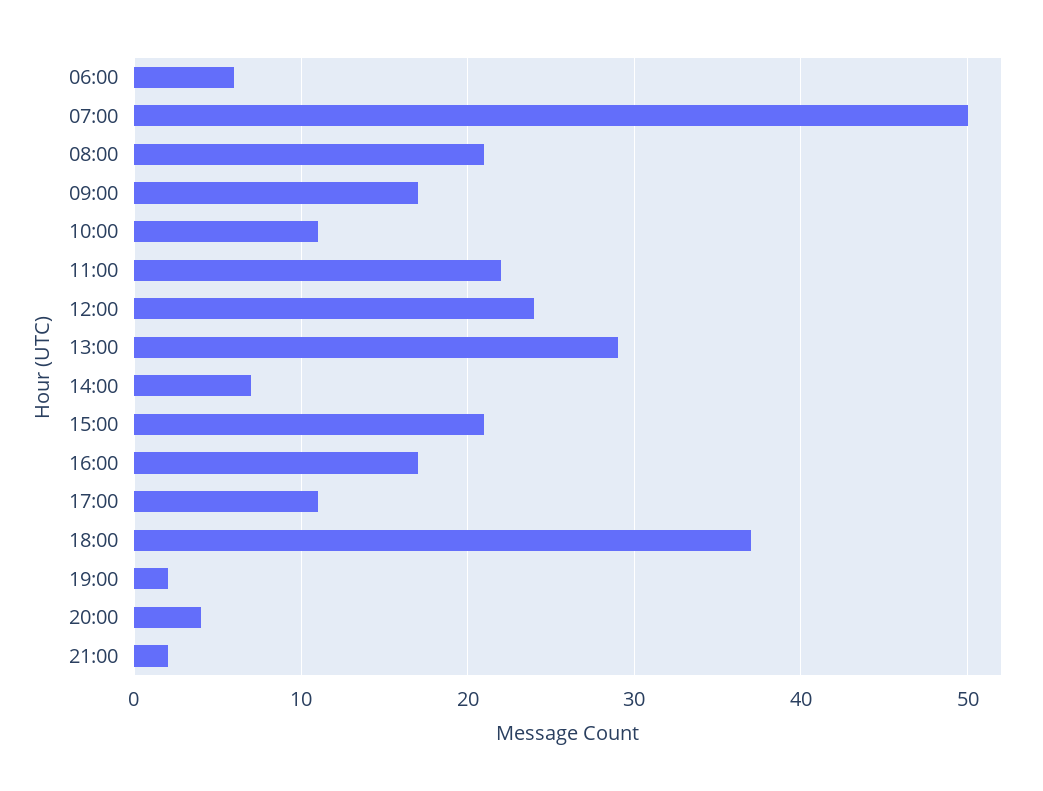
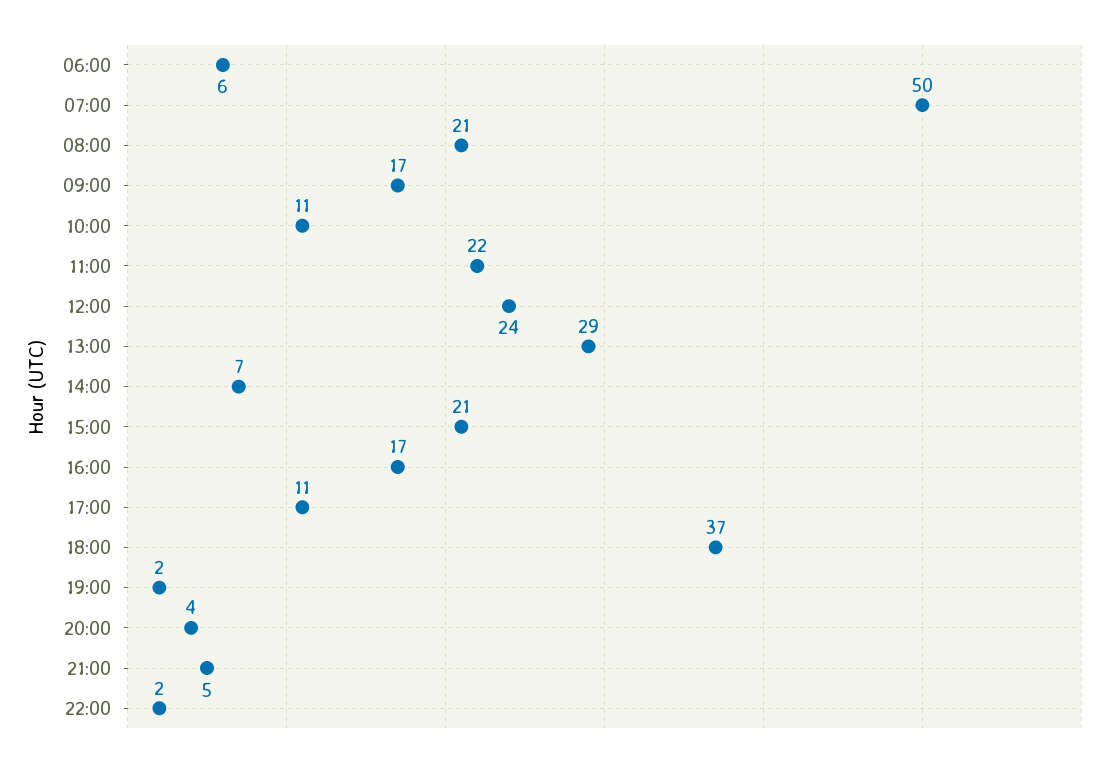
21:00: 2 -> 5
22:00: none -> 2

